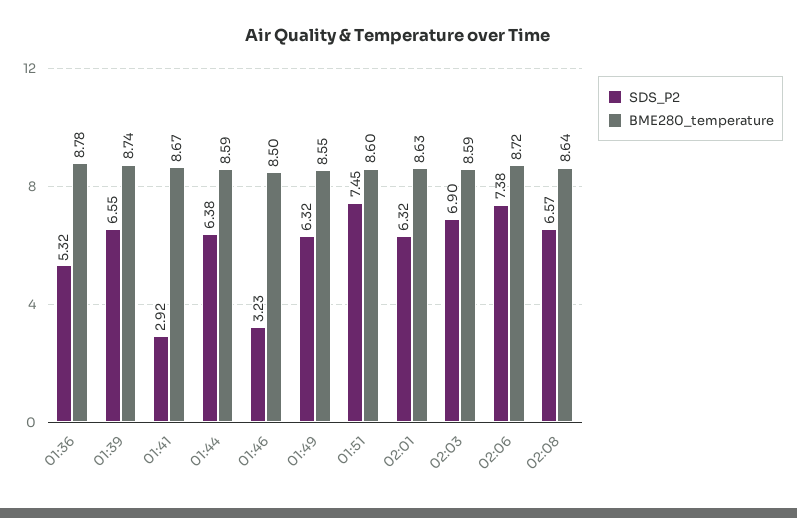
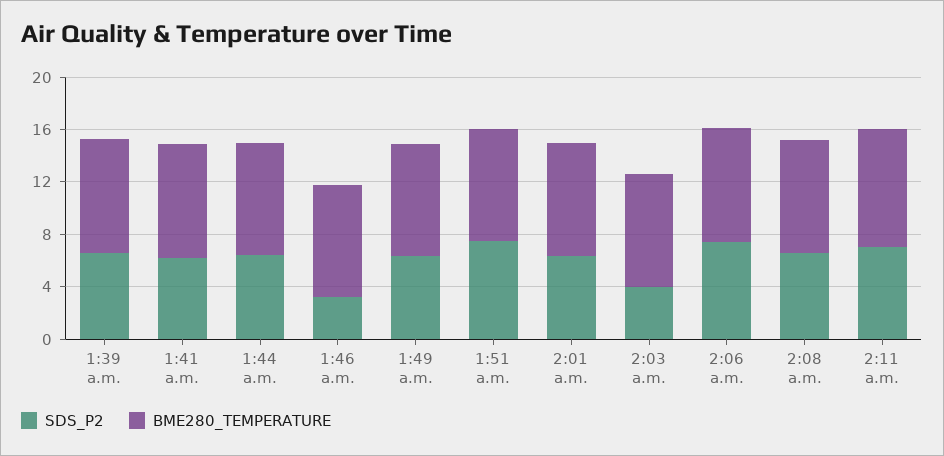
SDS_P2, 01:36: 5.32 -> none
BME280_temperature, 01:36: 8.78 -> none
SDS_P2, 01:41: 2.92 -> 6
SDS_P2, 02:03: 6.9 -> 4
SDS_P2, 2:11 a.m.: none -> 7
BME280_temperature, 2:11 a.m.: none -> 9

